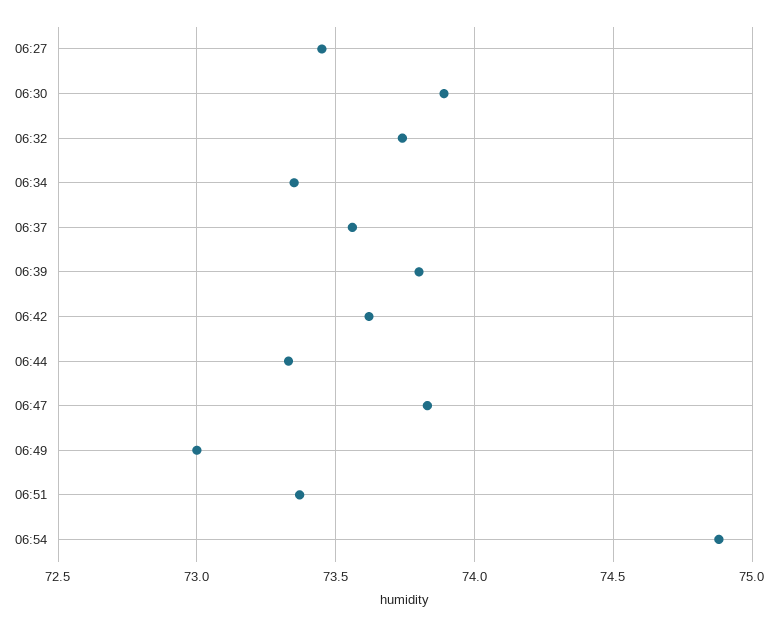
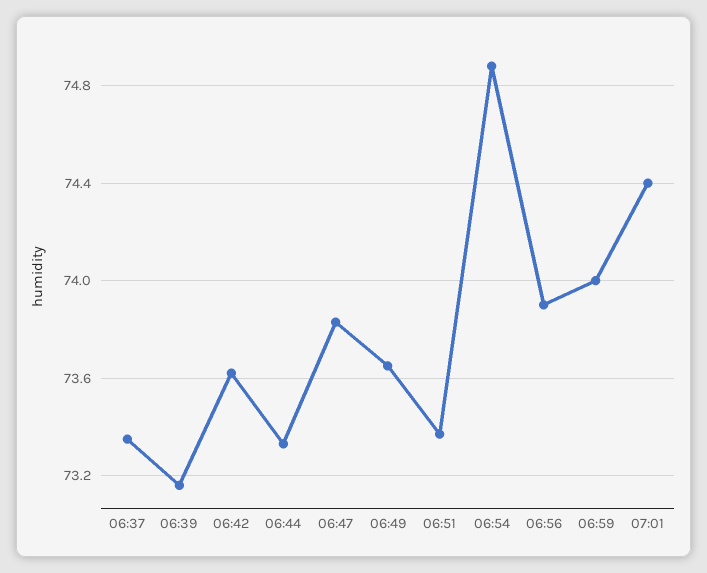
06:27: 73.45 -> none
06:30: 73.9 -> none
06:32: 73.75 -> none
06:34: 73.35 -> none
06:37: 73.55 -> 73.35
06:39: 73.8 -> 73.15
06:49: 73 -> 73.65
06:56: none -> 73.9
06:59: none -> 74
07:01: none -> 74.4

